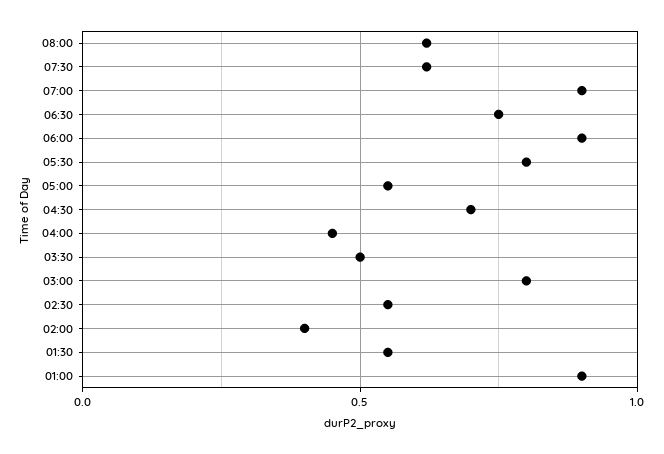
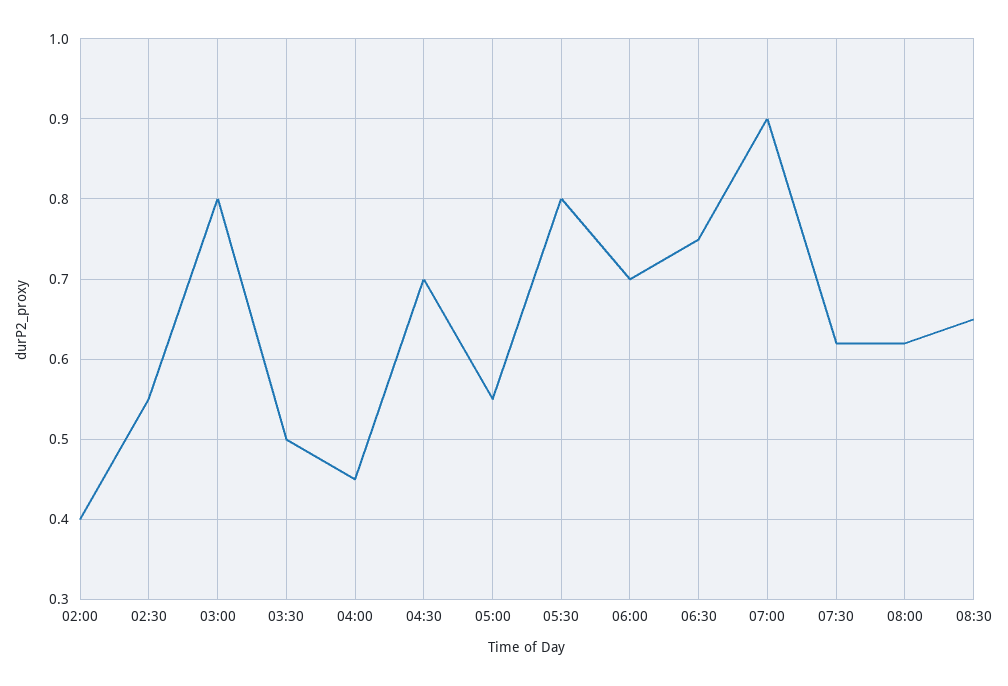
06:00: 0.9 -> 0.7
01:30: 0.55 -> none
01:00: 0.9 -> none
08:30: none -> 0.65

